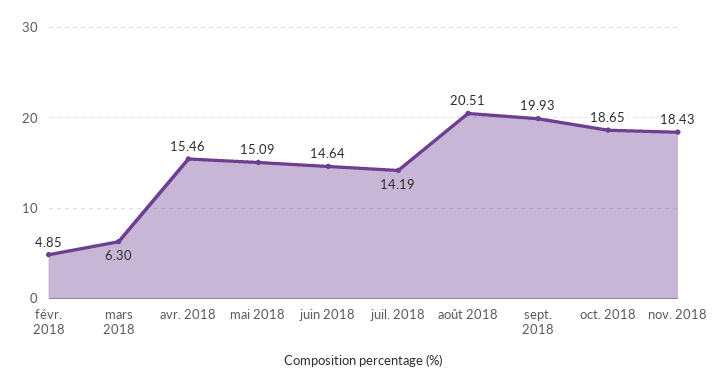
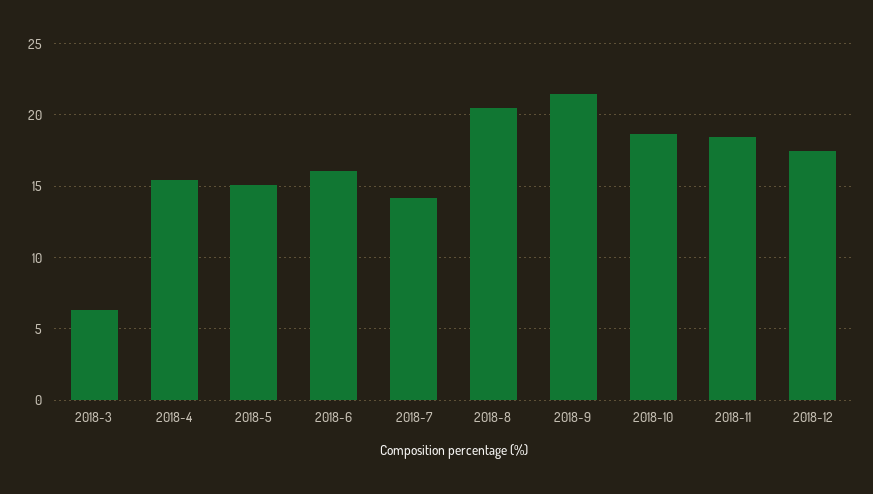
févr. 2018: 4.85 -> none
juin 2018: 14.64 -> 16
sept. 2018: 19.93 -> 21.5
2018-12: none -> 17.5

